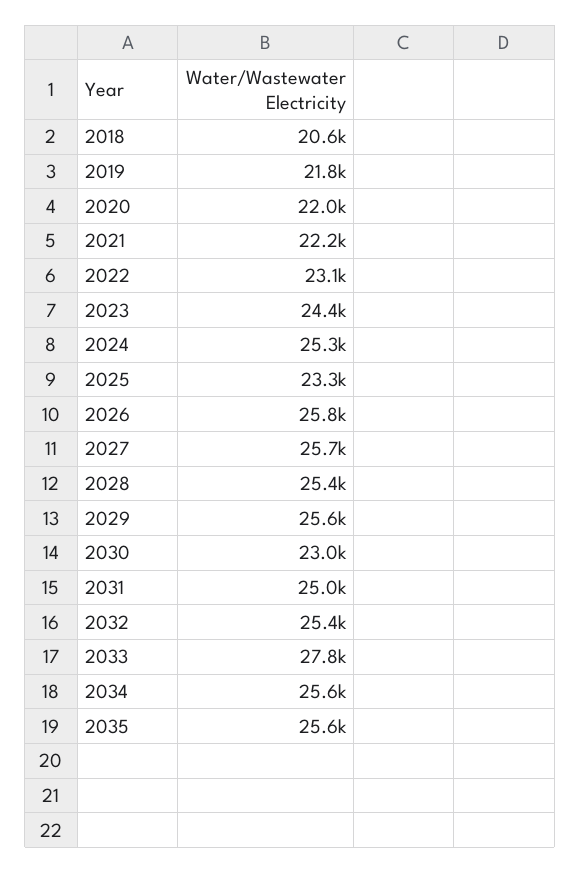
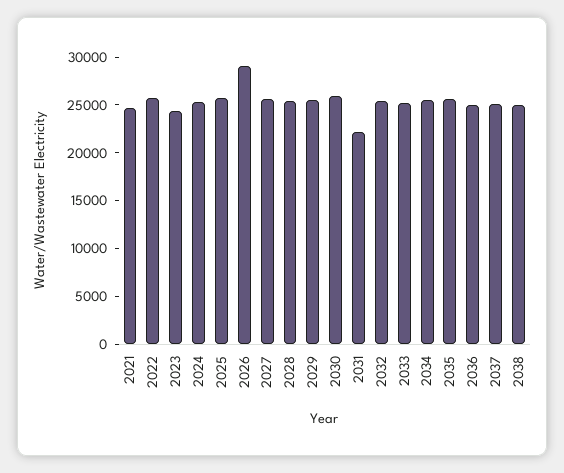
2018: 20600 -> none
2019: 21800 -> none
2020: 22000 -> none
2021: 22200 -> 25000
2022: 23100 -> 26000
2025: 23300 -> 26000
2026: 25800 -> 29000
2030: 23000 -> 26000
2031: 25000 -> 22000
2033: 27800 -> 25000
2036: none -> 25000
2037: none -> 25000
2038: none -> 25000

